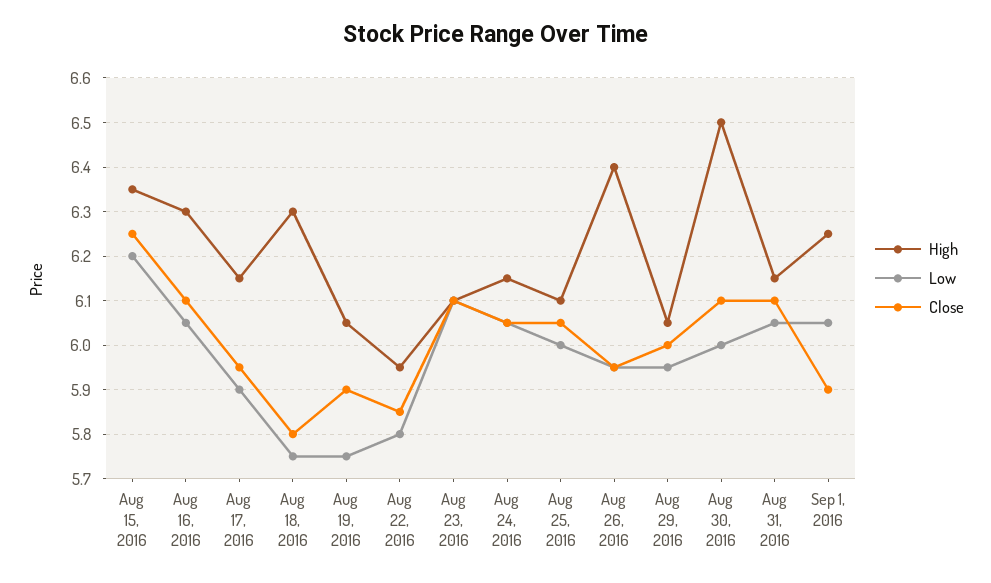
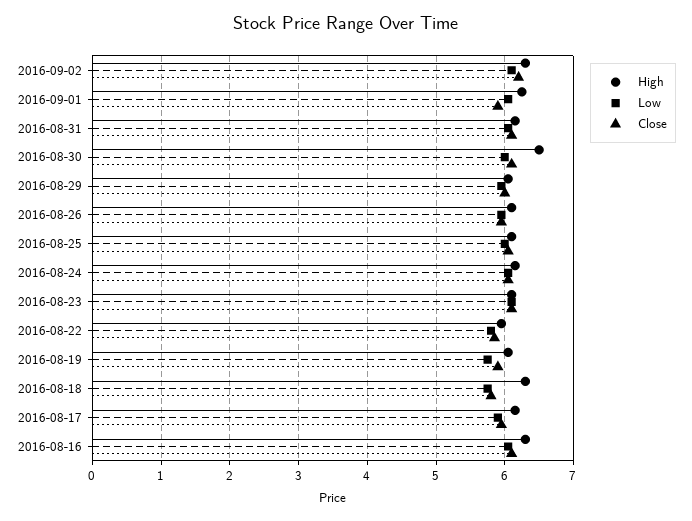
High, Aug 15, 2016: 6.35 -> none
Low, Aug 15, 2016: 6.2 -> none
Close, Aug 15, 2016: 6.25 -> none
High, Aug 26, 2016: 6.4 -> 6.1
High, 2016-09-02: none -> 6.3
Low, 2016-09-02: none -> 6.1
Close, 2016-09-02: none -> 6.2

